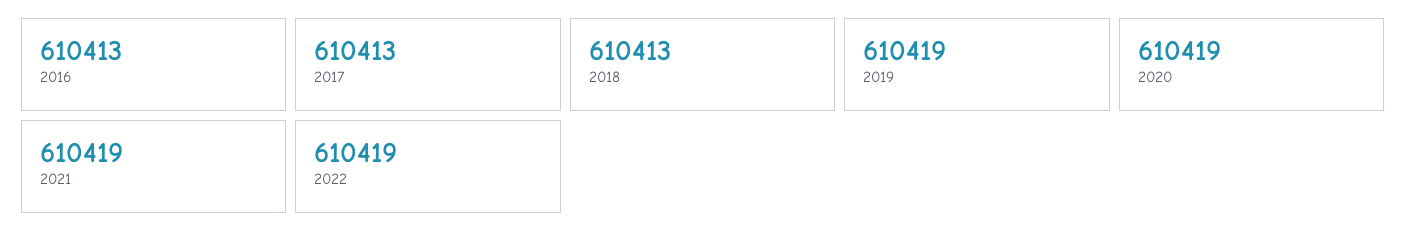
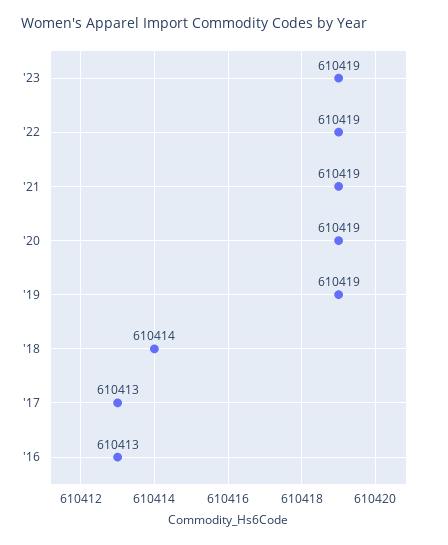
2018: 610413 -> 610414
'23: none -> 610419

